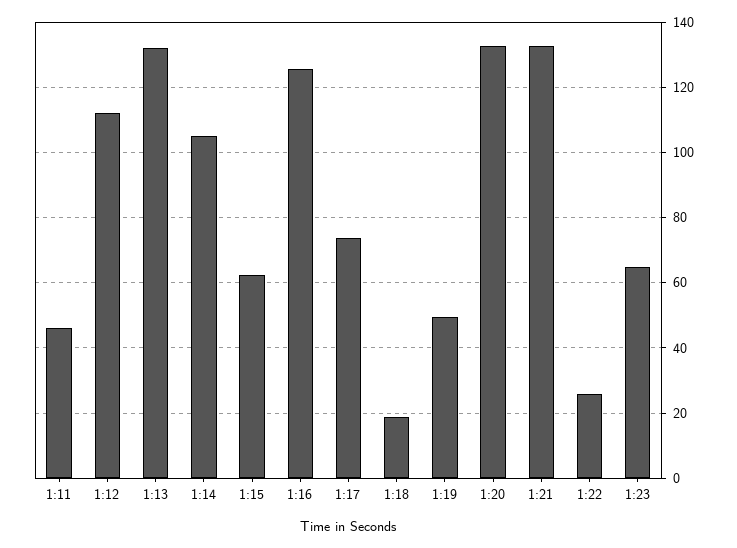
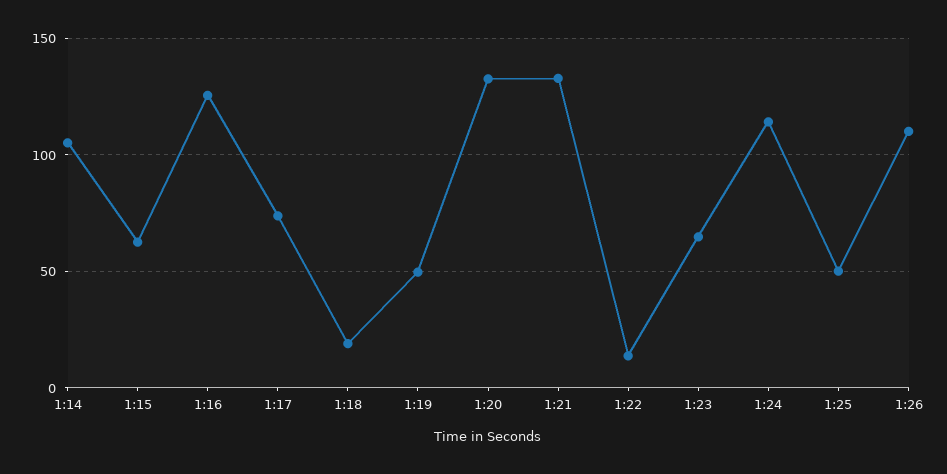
1:11: 46 -> none
1:12: 112 -> none
1:13: 132 -> none
1:22: 26 -> 15
1:24: none -> 115
1:25: none -> 50
1:26: none -> 110

